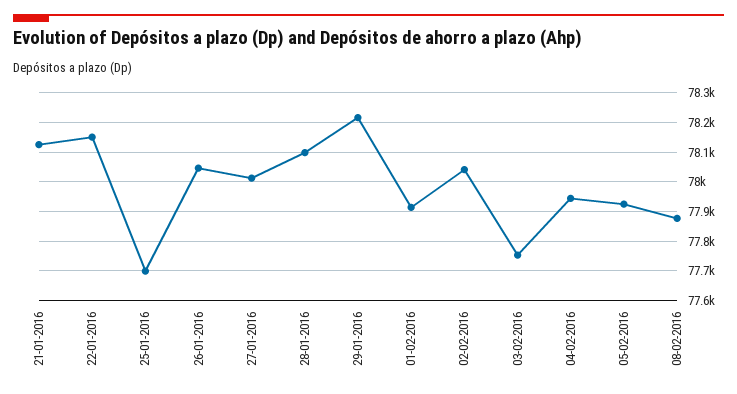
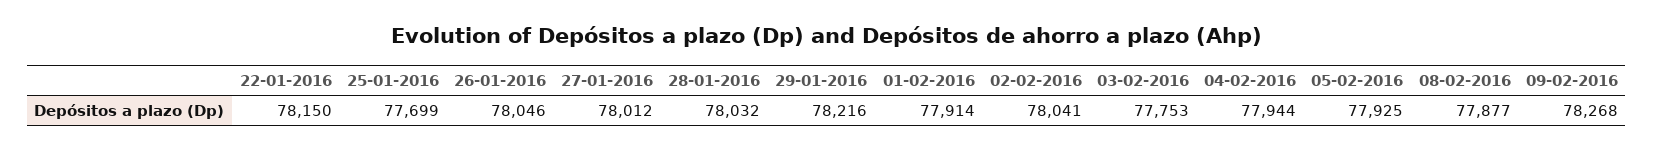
21-01-2016: 78125 -> none
28-01-2016: 78100 -> 78032
09-02-2016: none -> 78268

